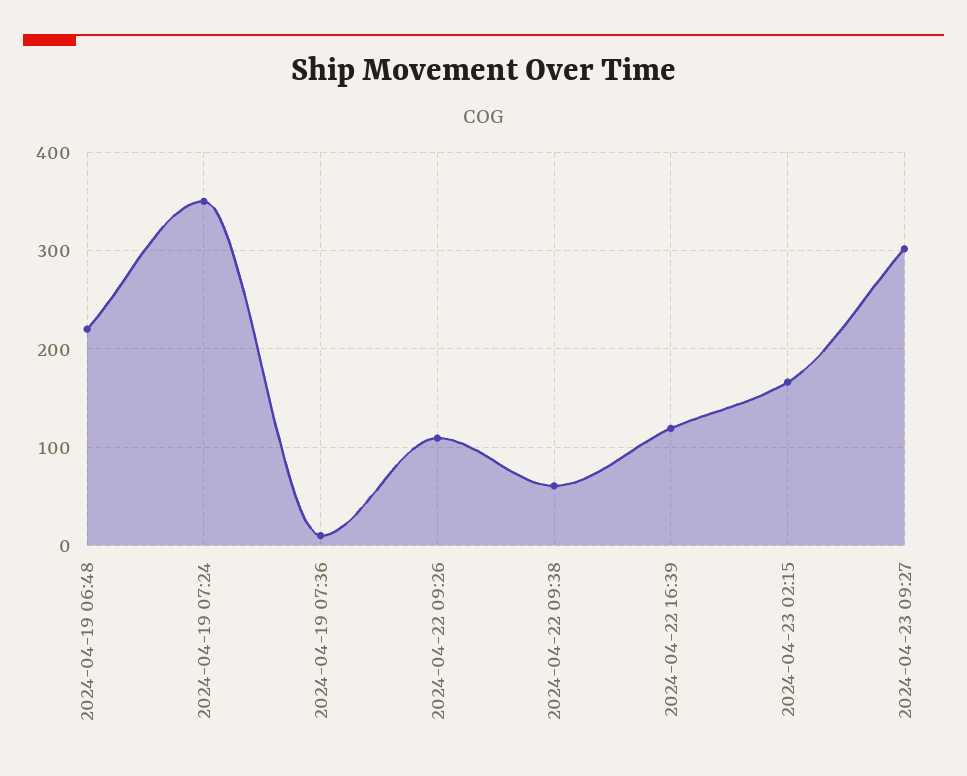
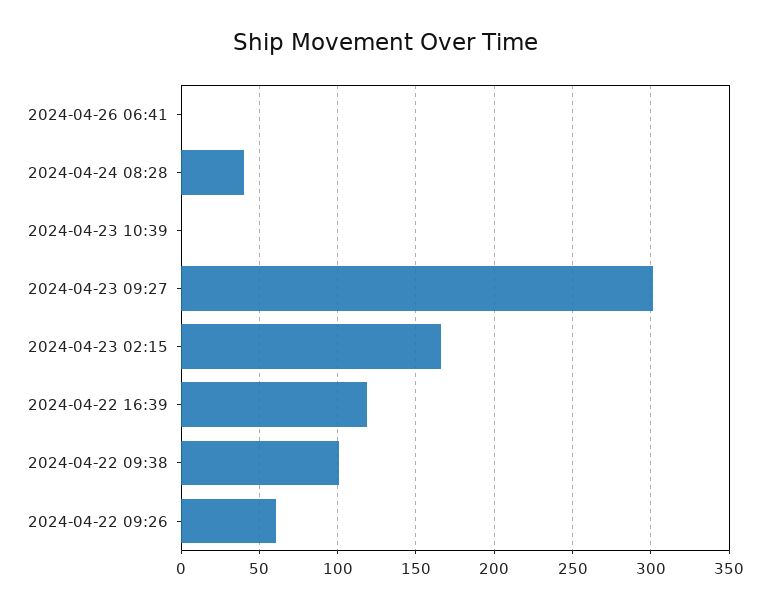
2024-04-19 06:48: 220 -> none
2024-04-19 07:24: 350 -> none
2024-04-19 07:36: 10 -> none
2024-04-22 09:26: 110 -> 60
2024-04-22 09:38: 60 -> 100
2024-04-26 06:41: none -> 0
2024-04-24 08:28: none -> 40
2024-04-23 10:39: none -> 0

